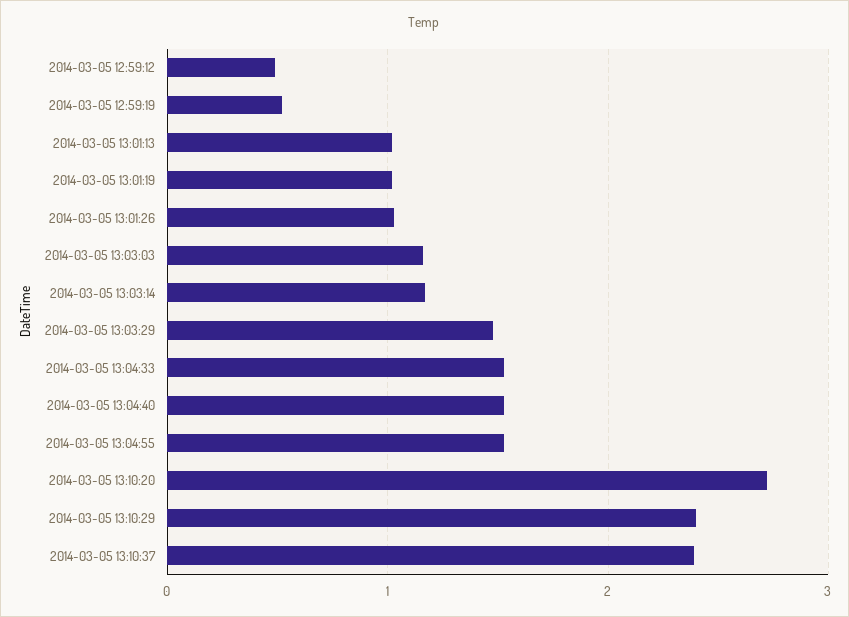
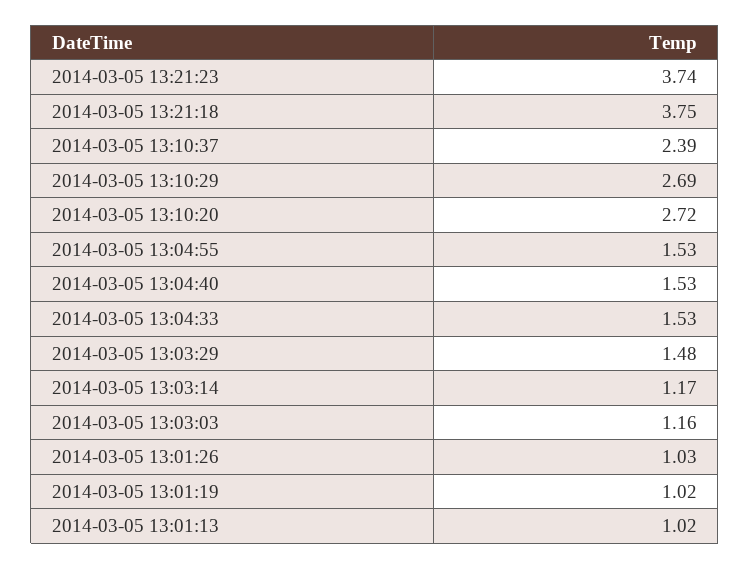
2014-03-05 12:59:12: 0.5 -> none
2014-03-05 12:59:19: 0.5 -> none
2014-03-05 13:10:29: 2.4 -> 2.69
2014-03-05 13:21:23: none -> 3.74
2014-03-05 13:21:18: none -> 3.75

